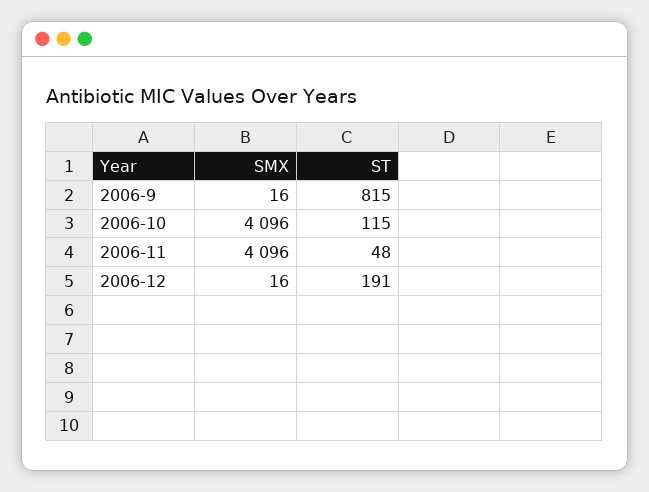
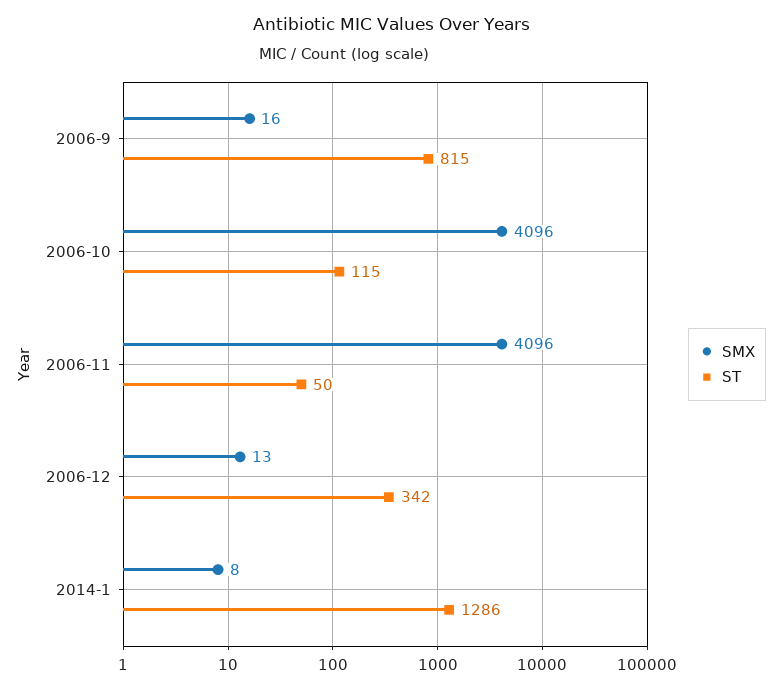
ST, 2006-11: 48 -> 50
SMX, 2006-12: 16 -> 13
ST, 2006-12: 191 -> 342
SMX, 2014-1: none -> 8
ST, 2014-1: none -> 1286

